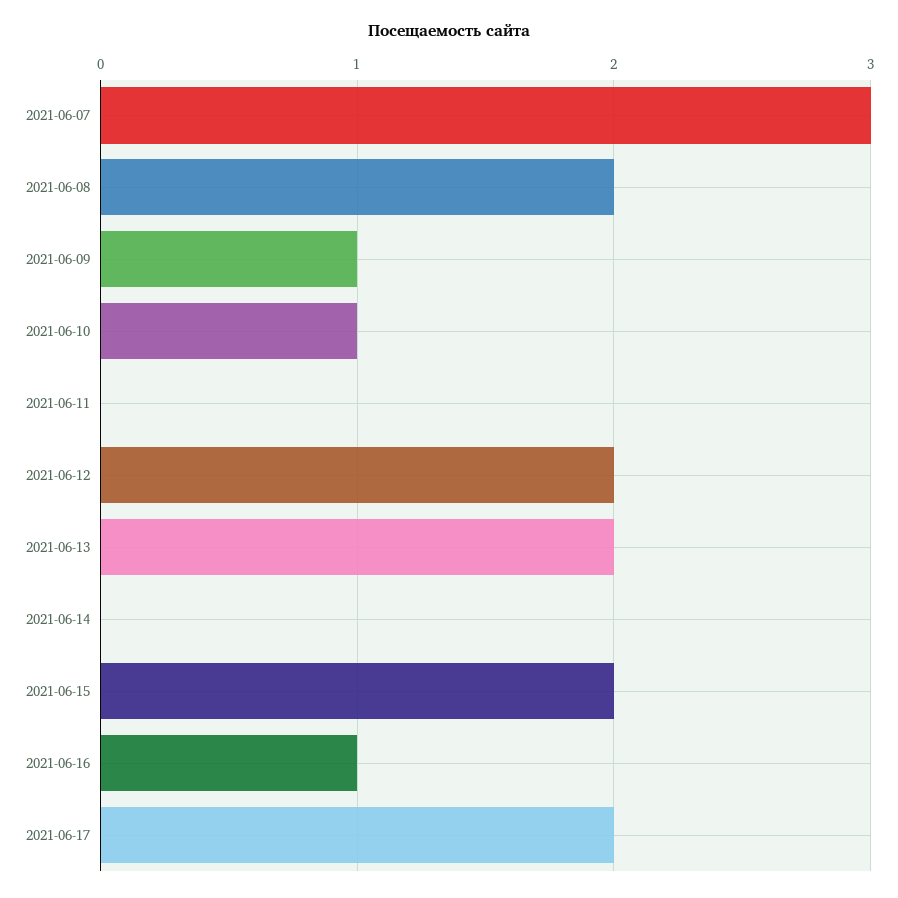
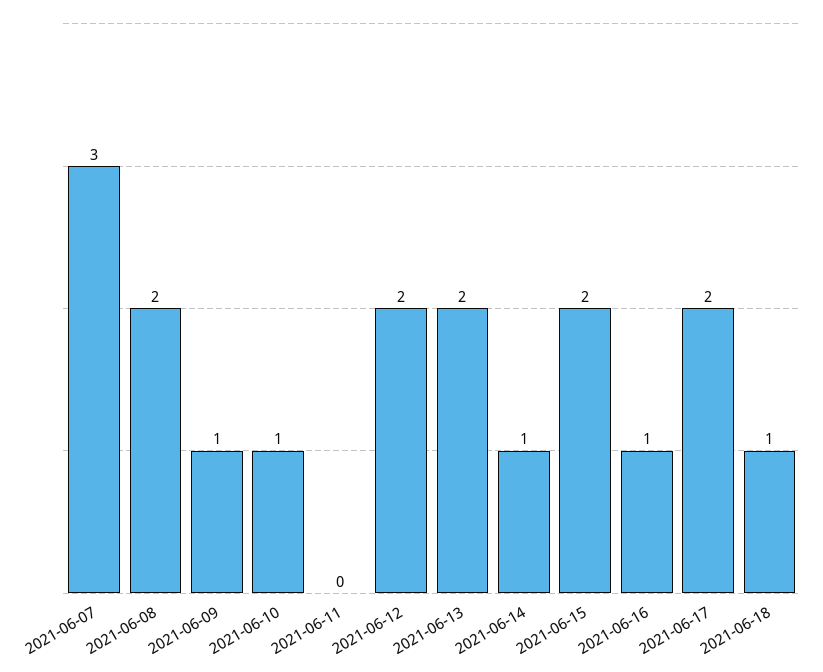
2021-06-14: 0 -> 1
2021-06-18: none -> 1

